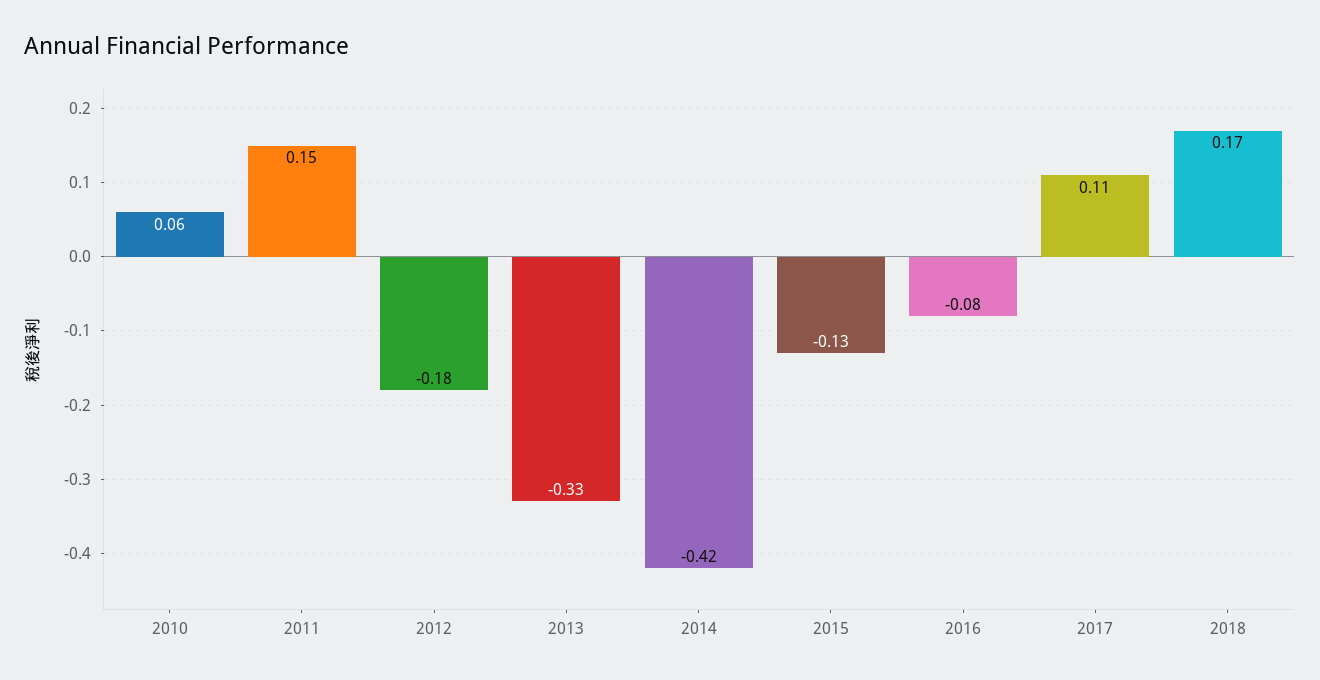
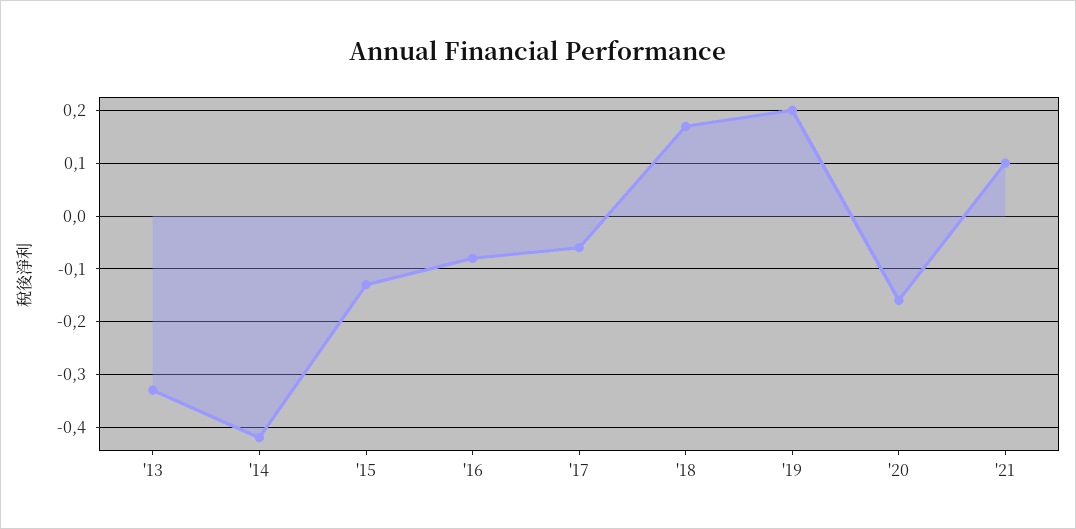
2010: 0.06 -> none
2011: 0.15 -> none
2012: -0.18 -> none
2017: 0.11 -> -0.05
'19: none -> 0.2
'20: none -> -0.15
'21: none -> 0.1

